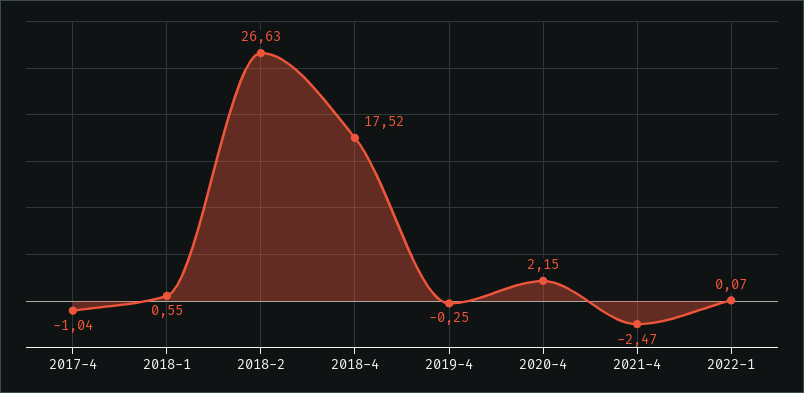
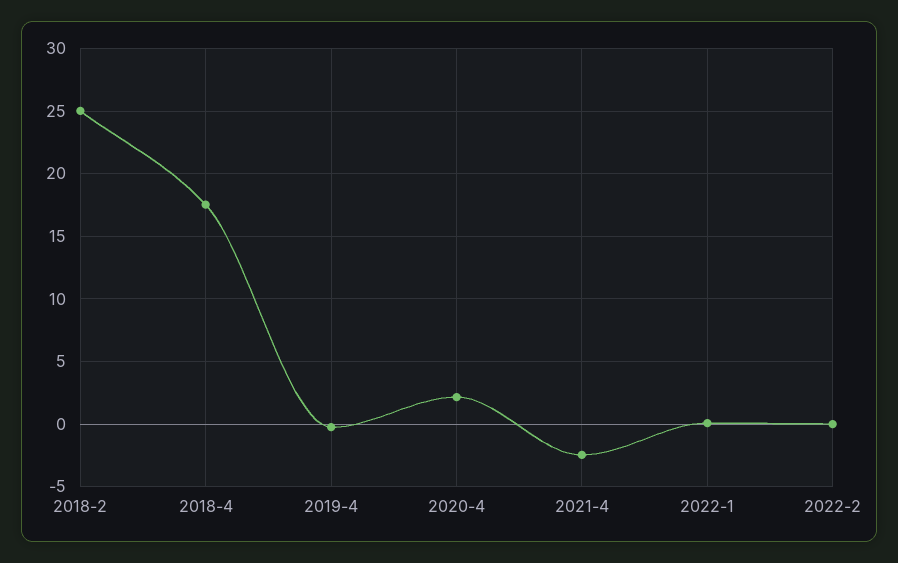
2017-4: -1.04 -> none
2018-1: 0.55 -> none
2018-2: 26.63 -> 25
2022-2: none -> 0

